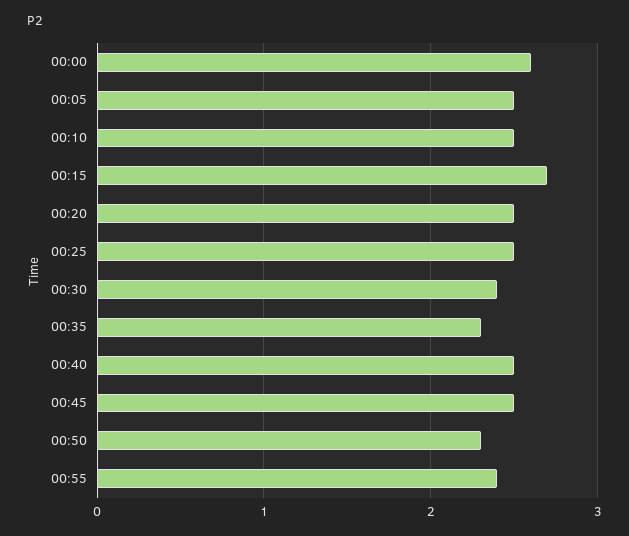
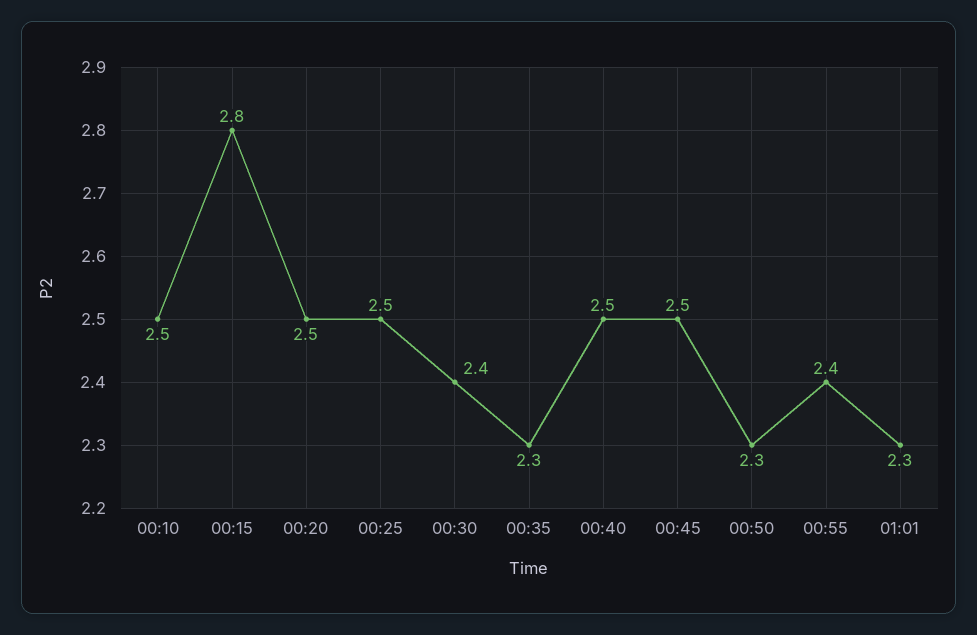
00:00: 2.6 -> none
00:05: 2.5 -> none
00:15: 2.7 -> 2.8
01:01: none -> 2.3

